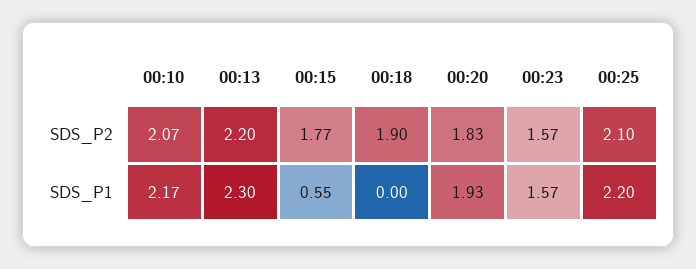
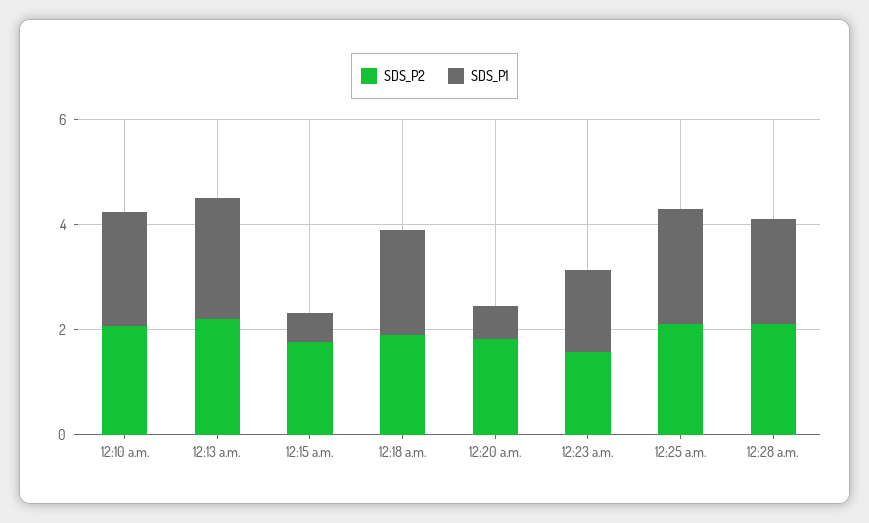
SDS_P1, 00:18: 0 -> 2
SDS_P1, 00:20: 1.93 -> 0.5
SDS_P2, 12:28 a.m.: none -> 2
SDS_P1, 12:28 a.m.: none -> 2

